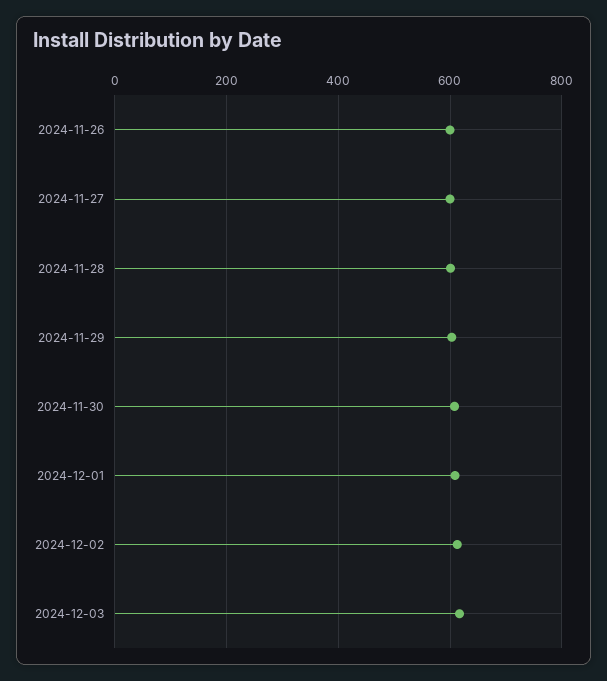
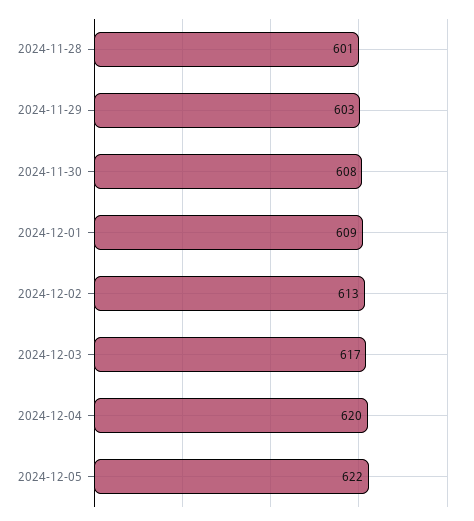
2024-11-26: 600 -> none
2024-11-27: 600 -> none
2024-12-04: none -> 620
2024-12-05: none -> 622

